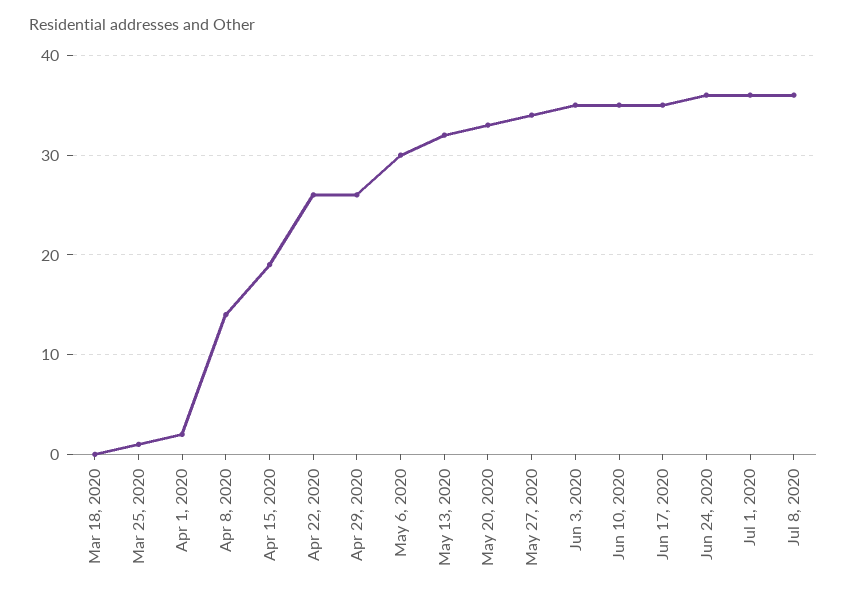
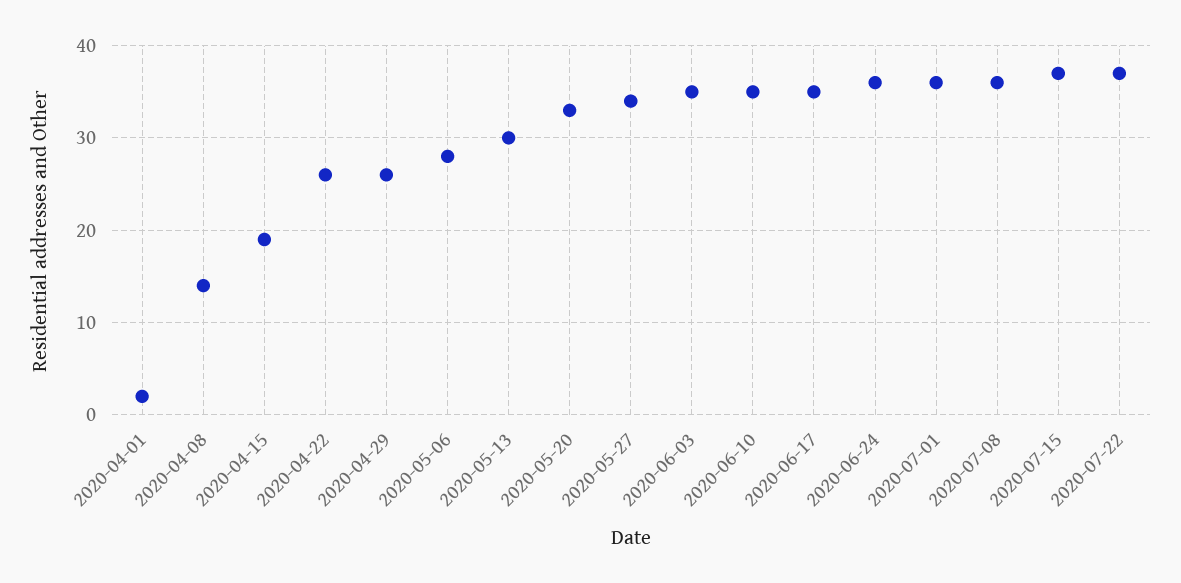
Mar 18, 2020: 0 -> none
Mar 25, 2020: 1 -> none
May 6, 2020: 30 -> 28
May 13, 2020: 32 -> 30
2020-07-15: none -> 37
2020-07-22: none -> 37

